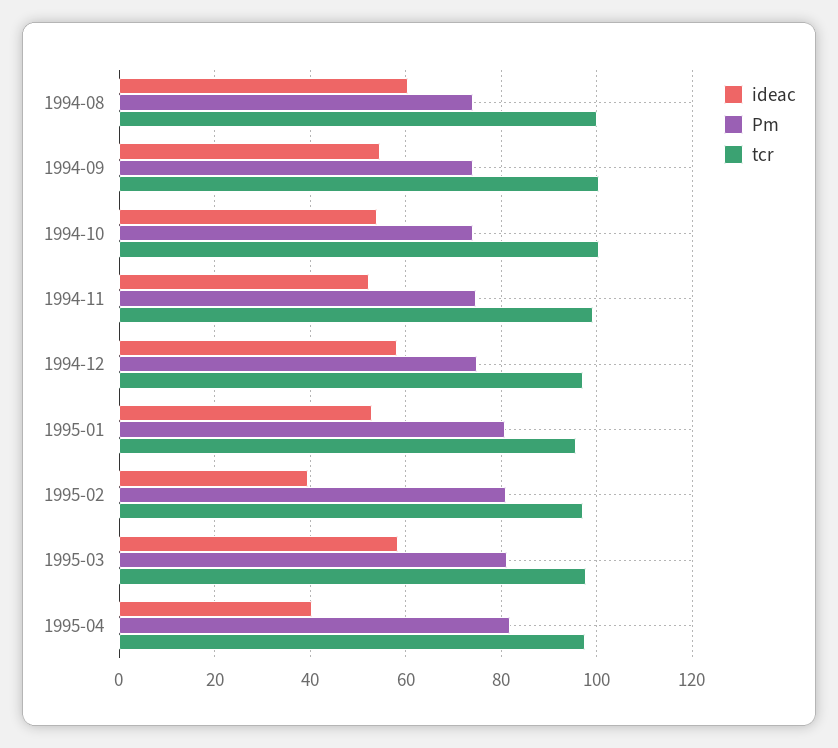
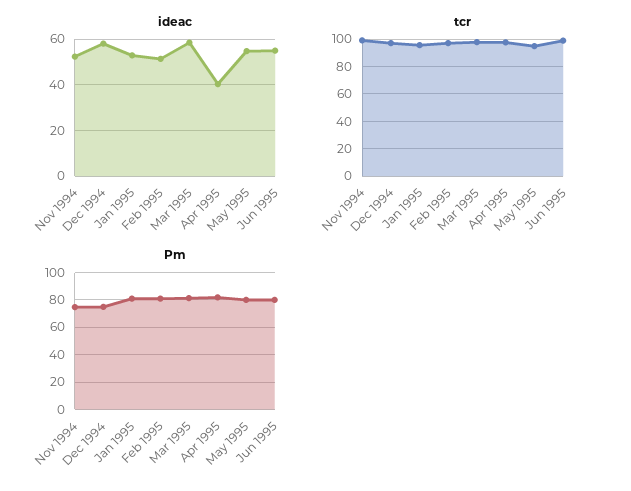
ideac, 1994-08: 60 -> none
Pm, 1994-08: 74 -> none
tcr, 1994-08: 100 -> none
ideac, 1994-09: 54 -> none
Pm, 1994-09: 74 -> none
tcr, 1994-09: 100 -> none
ideac, 1994-10: 54 -> none
Pm, 1994-10: 74 -> none
tcr, 1994-10: 100 -> none
ideac, 1995-02: 40 -> 50
ideac, May 1995: none -> 55
ideac, Jun 1995: none -> 55
tcr, May 1995: none -> 95
tcr, Jun 1995: none -> 100
Pm, May 1995: none -> 80
Pm, Jun 1995: none -> 80

